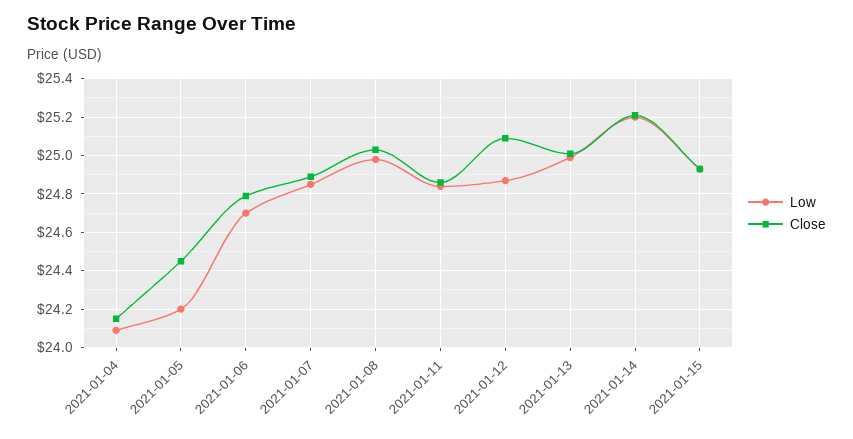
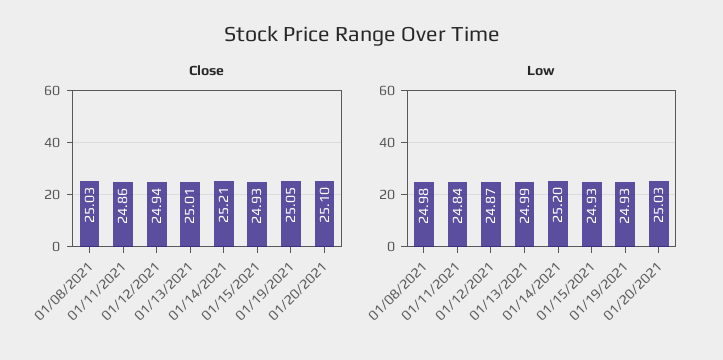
Low, 2021-01-04: 24.1 -> none
Close, 2021-01-04: 24.15 -> none
Low, 2021-01-05: 24.2 -> none
Close, 2021-01-05: 24.45 -> none
Low, 2021-01-06: 24.7 -> none
Close, 2021-01-06: 24.8 -> none
Low, 2021-01-07: 24.85 -> none
Close, 2021-01-07: 24.9 -> none
Close, 2021-01-12: 25.1 -> 24.94
Close, 01/19/2021: none -> 25.05
Close, 01/20/2021: none -> 25.1
Low, 01/19/2021: none -> 24.93
Low, 01/20/2021: none -> 25.03

